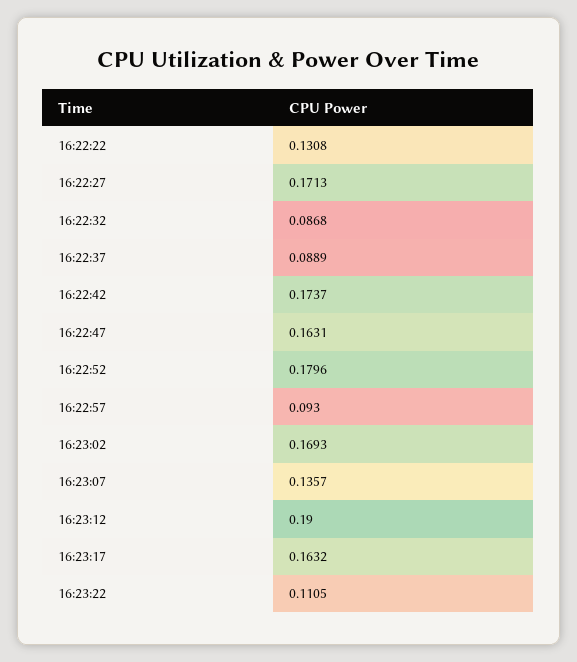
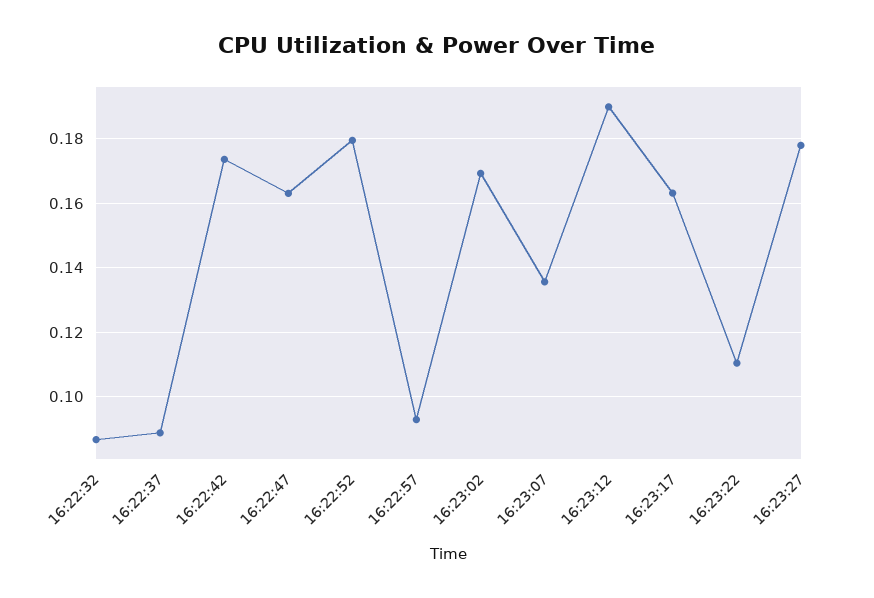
16:22:22: 0.1308 -> none
16:22:27: 0.1713 -> none
16:23:27: none -> 0.178

